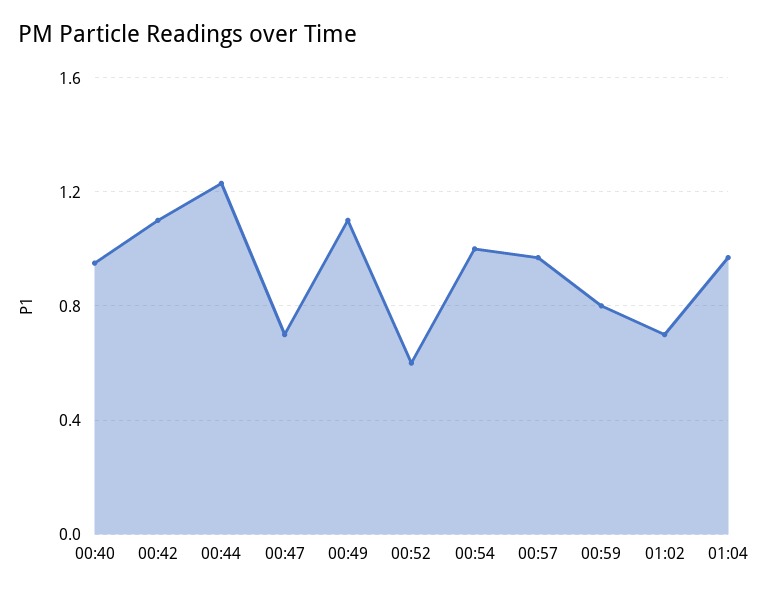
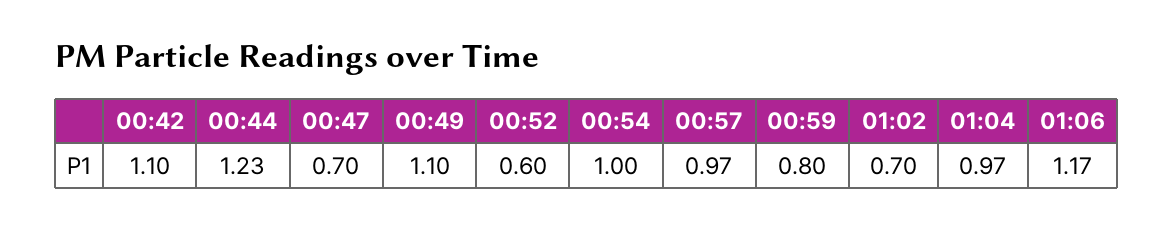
00:40: 0.95 -> none
01:06: none -> 1.17

